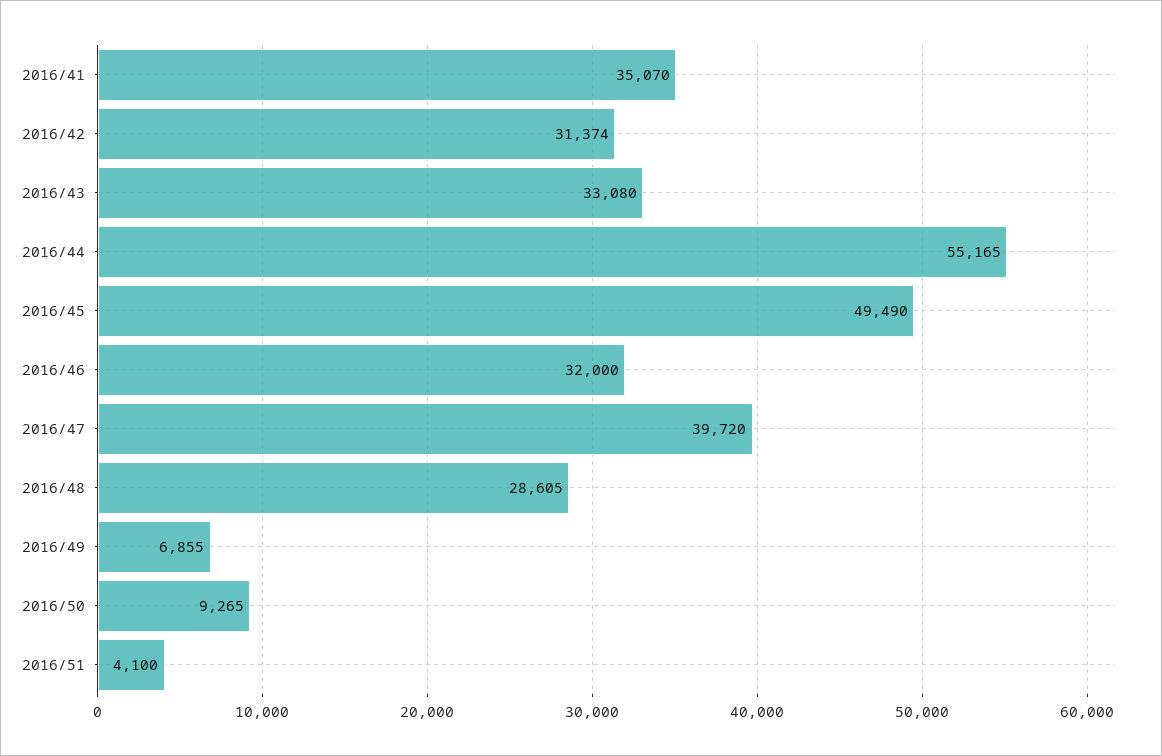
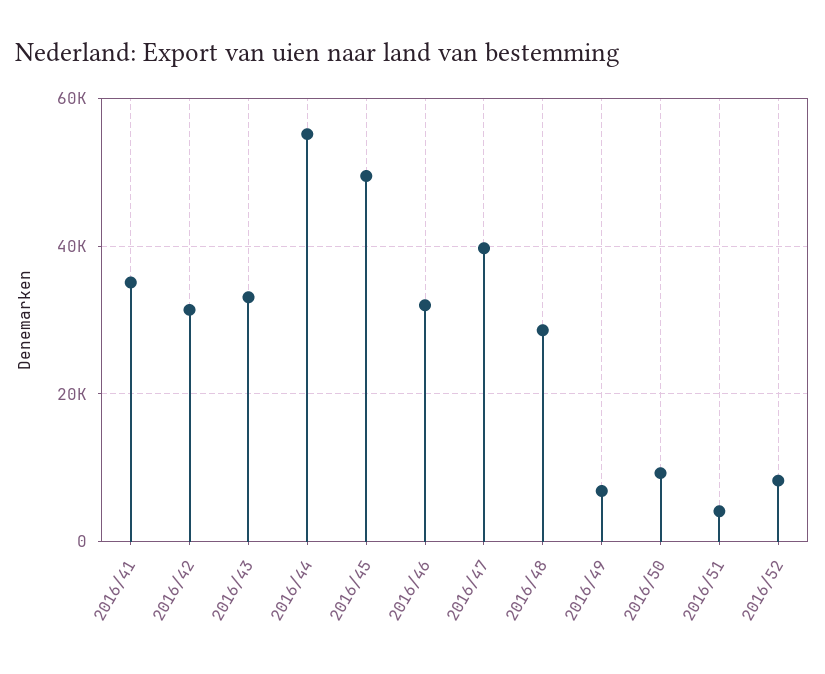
2016/52: none -> 8000

